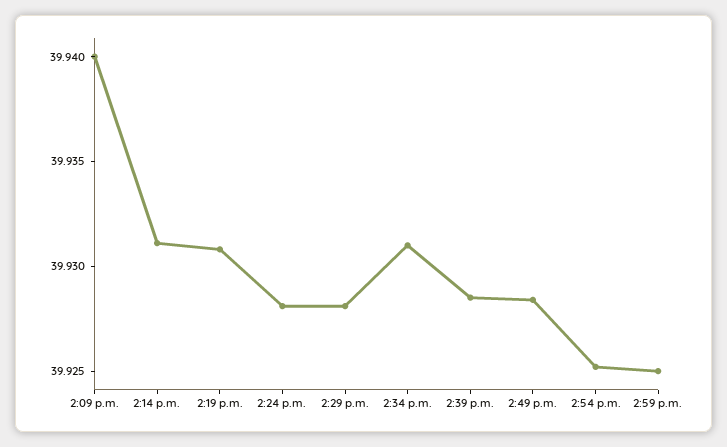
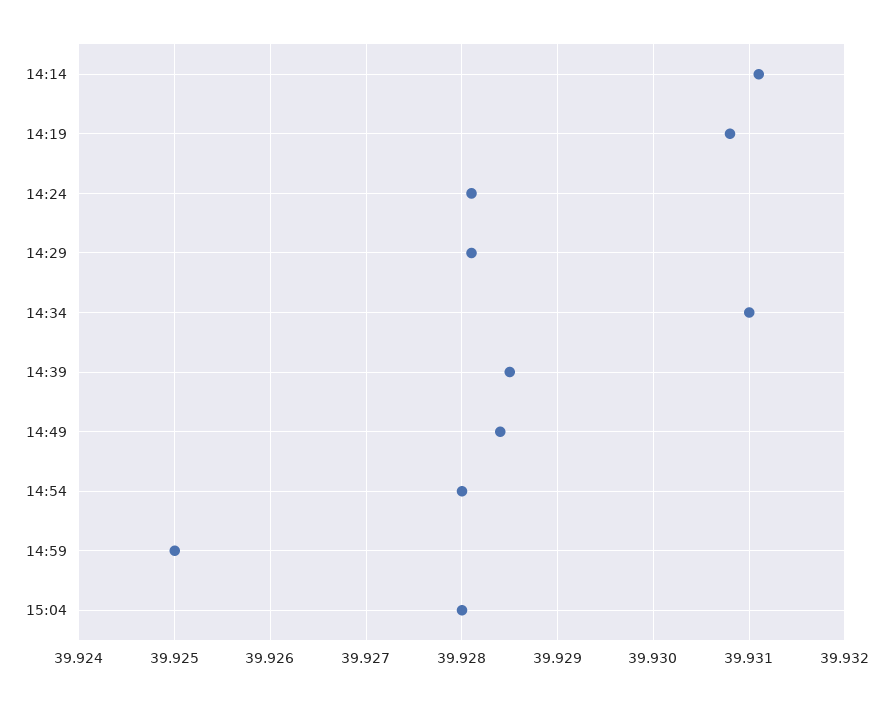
2:09 p.m.: 39.94 -> none
2:54 p.m.: 39.925 -> 39.928
15:04: none -> 39.928

